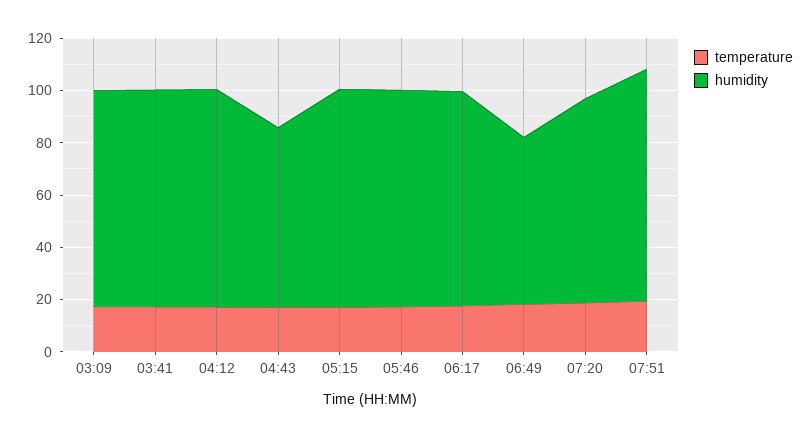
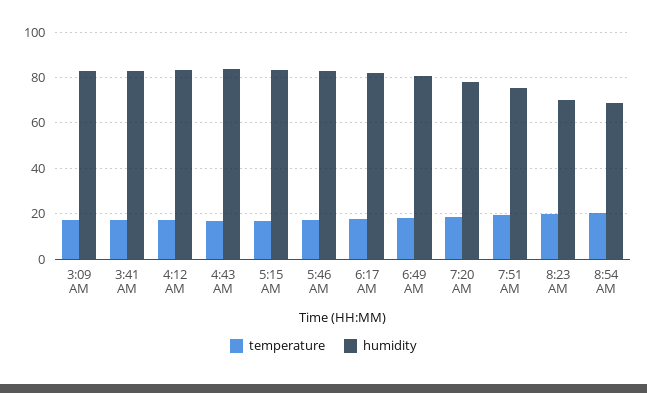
humidity, 04:43: 70 -> 85
humidity, 06:49: 65 -> 80
humidity, 07:51: 90 -> 75
temperature, 8:23 AM: none -> 20
humidity, 8:23 AM: none -> 70
temperature, 8:54 AM: none -> 20
humidity, 8:54 AM: none -> 70

